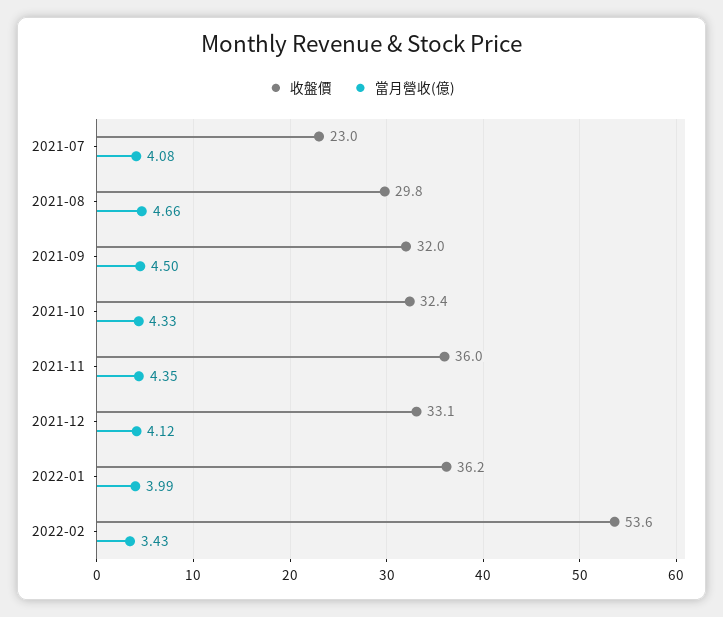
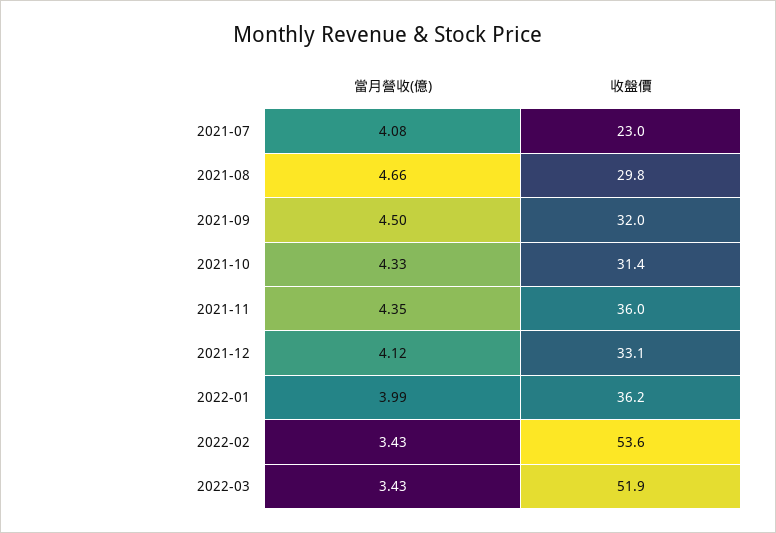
收盤價, 2021-10: 32.4 -> 31.4
當月營收(億), 2022-03: none -> 3.43
收盤價, 2022-03: none -> 51.9

